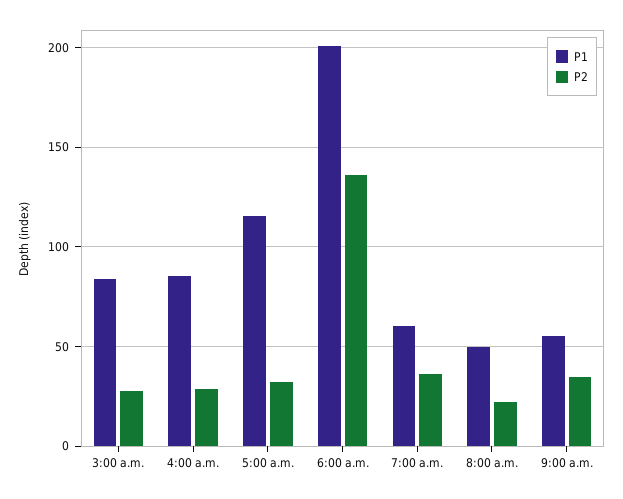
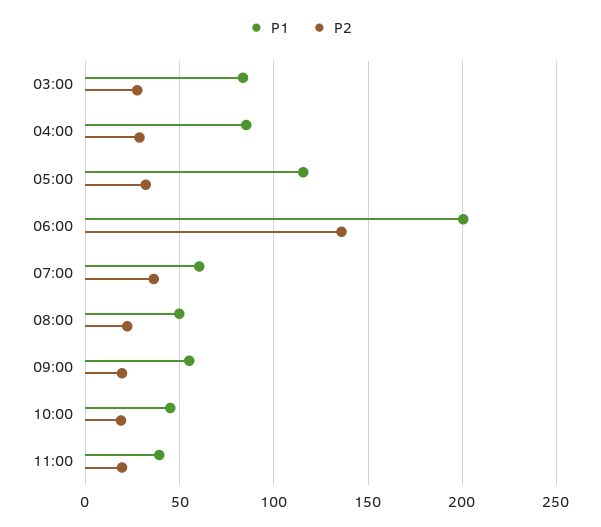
P2, 9:00 a.m.: 35 -> 20
P1, 10:00: none -> 45
P2, 10:00: none -> 20
P1, 11:00: none -> 40
P2, 11:00: none -> 20

